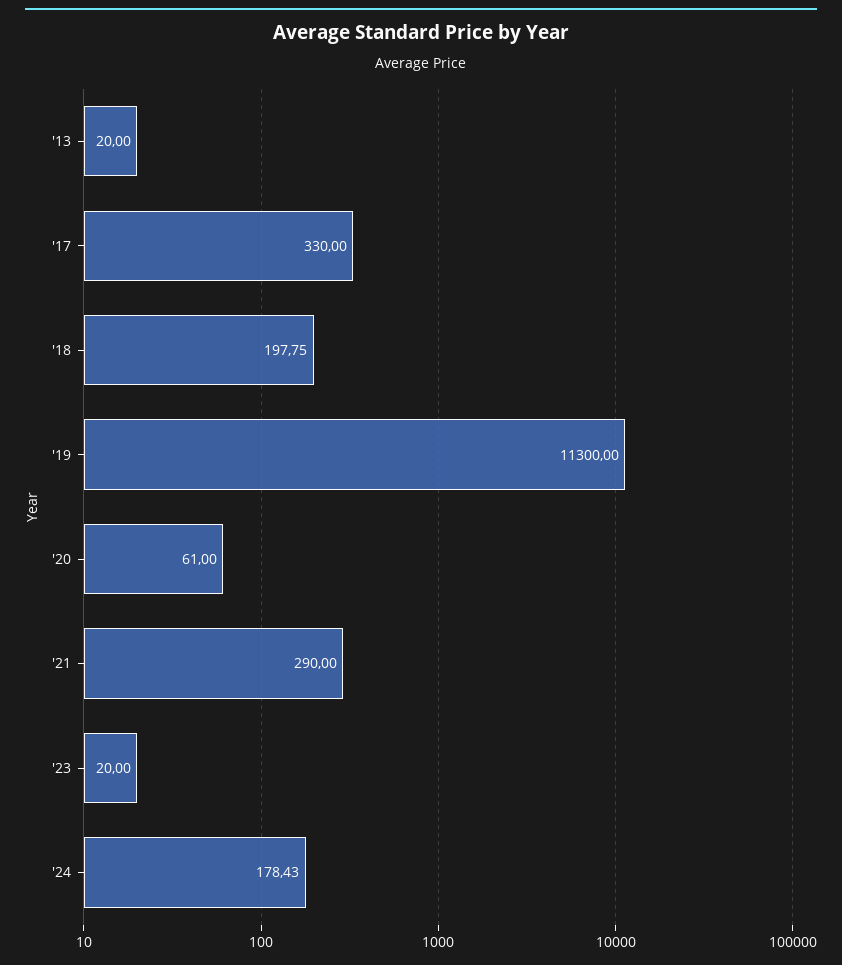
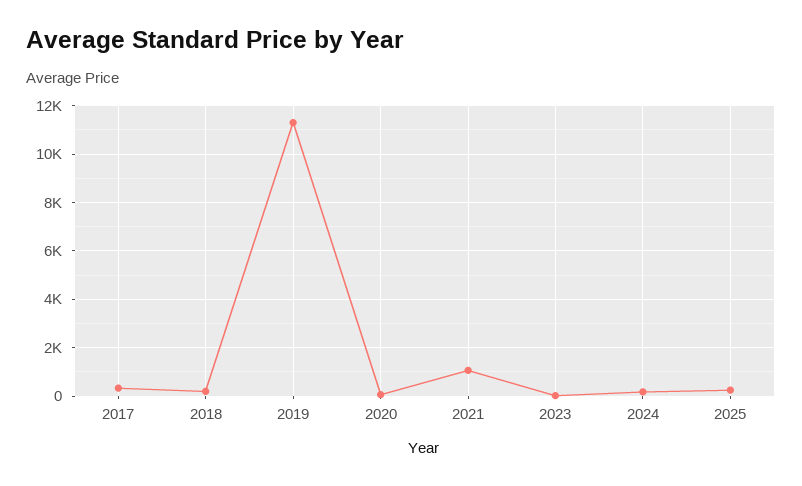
'13: 20 -> none
'21: 290 -> 1000
2025: none -> 250

